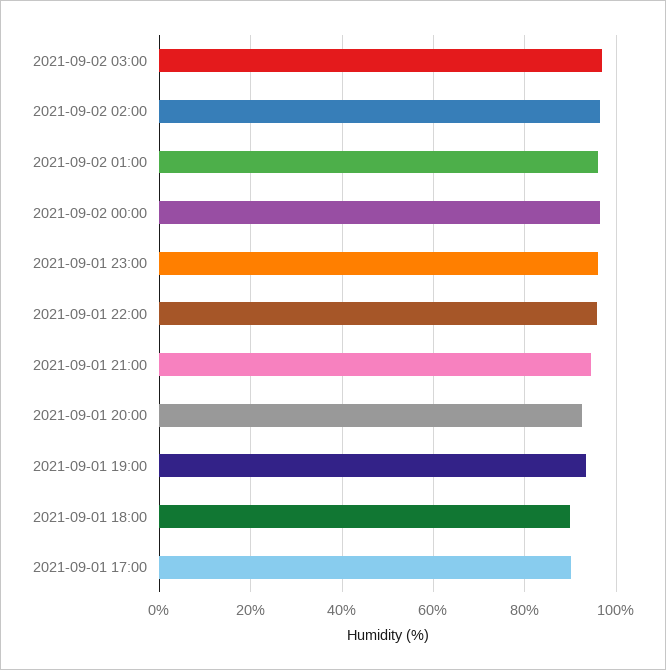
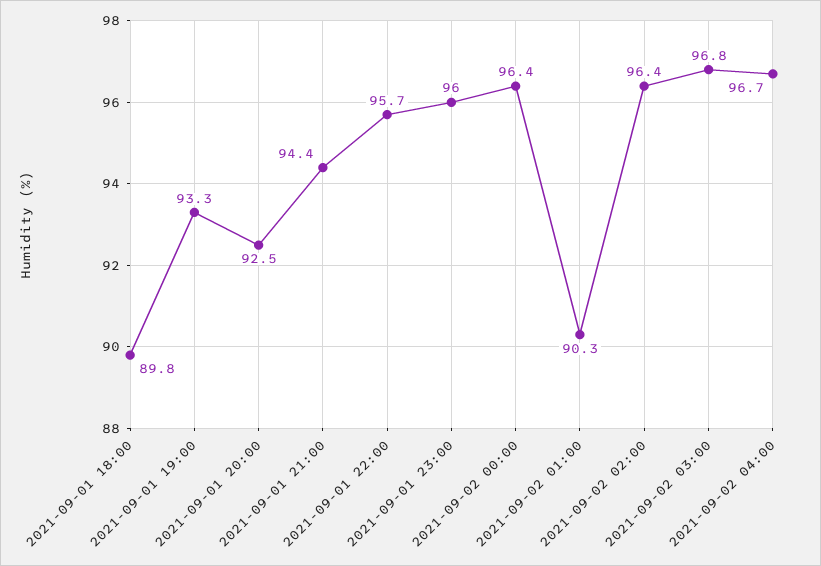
2021-09-02 01:00: 96 -> 90.3
2021-09-01 17:00: 90 -> none
2021-09-02 04:00: none -> 96.7

